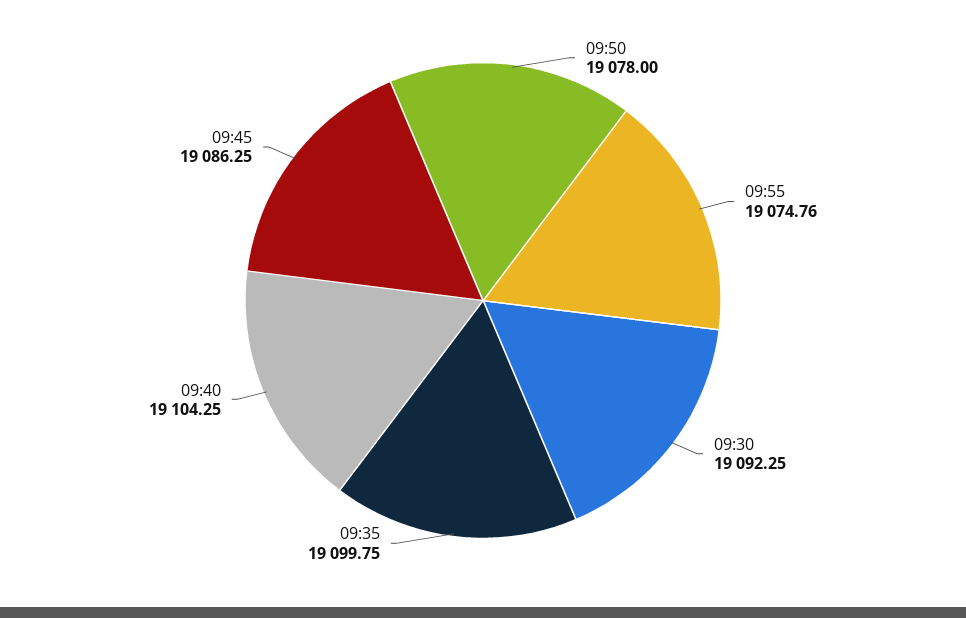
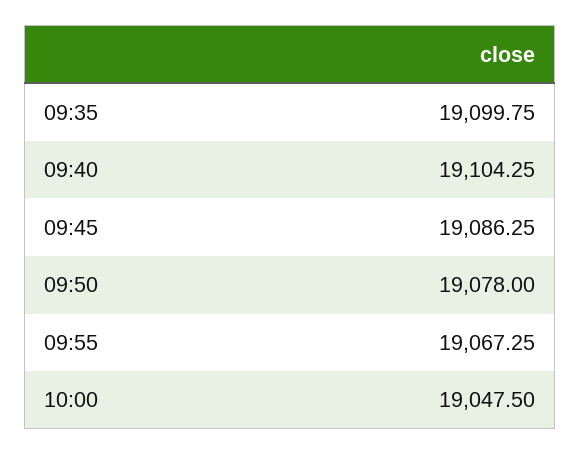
09:55: 19074.76 -> 19067.25
09:30: 19092.25 -> none
10:00: none -> 19047.5

